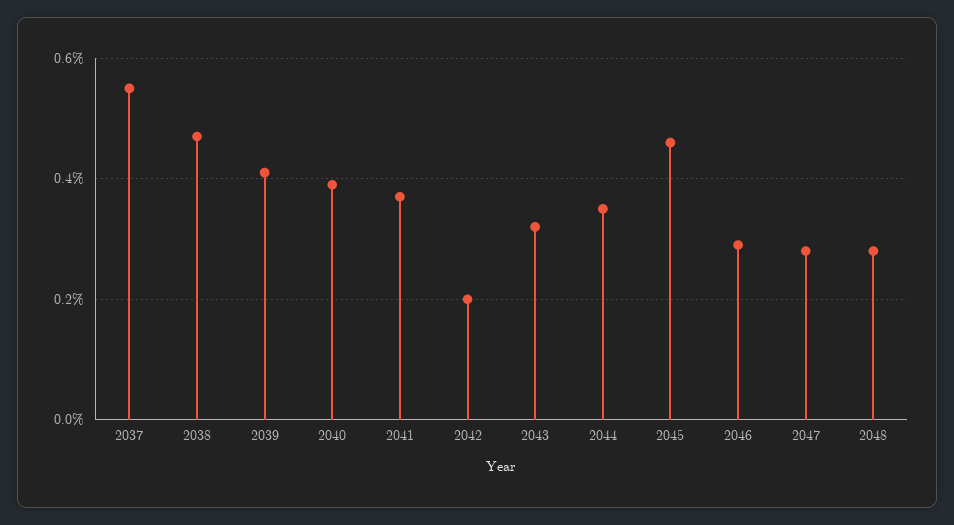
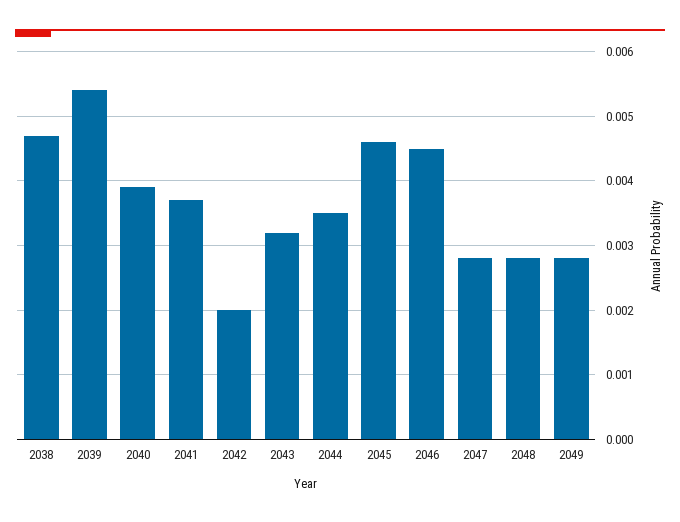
2037: 0.0055 -> none
2039: 0.004 -> 0.0054
2046: 0.003 -> 0.0045
2049: none -> 0.0028

